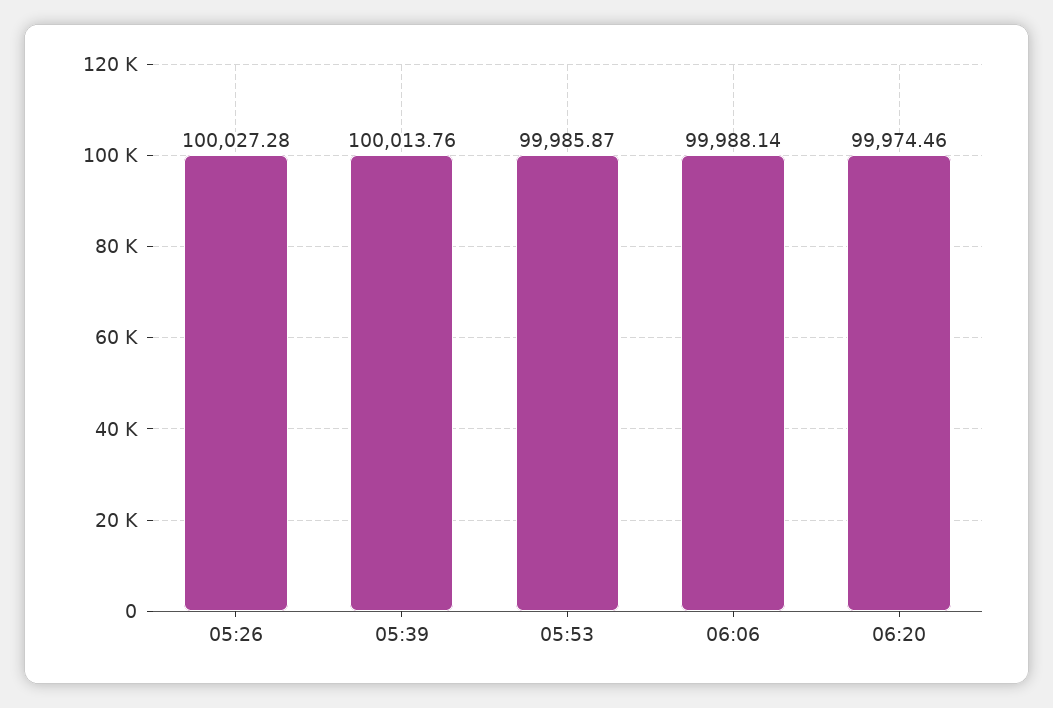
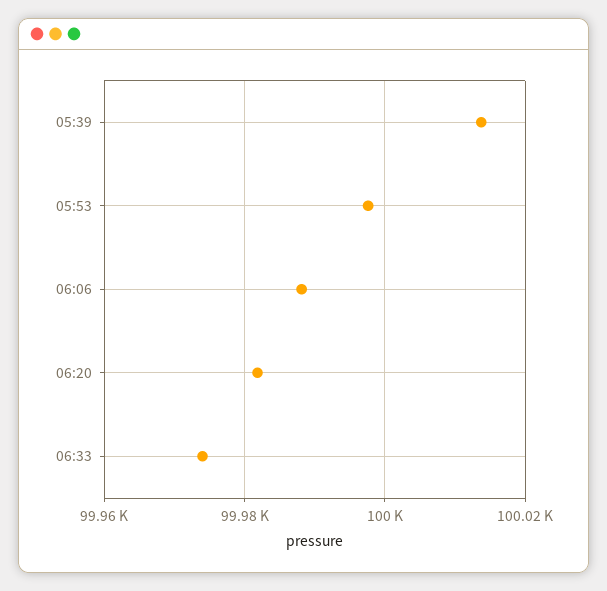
05:26: 100027.28 -> none
05:53: 99985.87 -> 99998
06:20: 99974.46 -> 99982
06:33: none -> 99974

